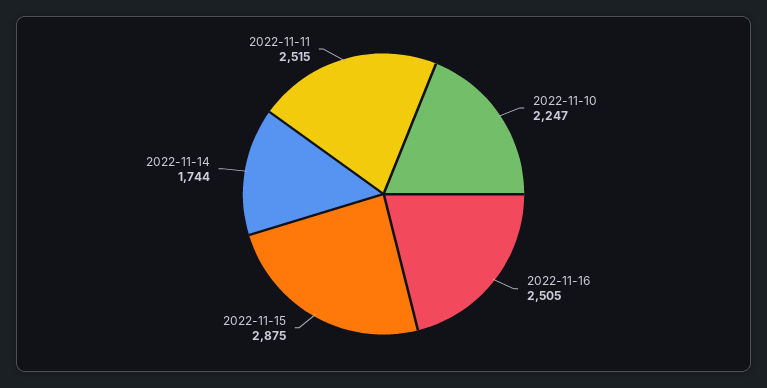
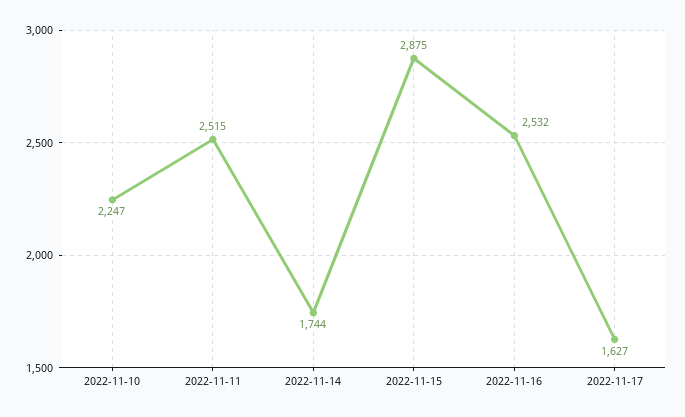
2022-11-16: 2505 -> 2532
2022-11-17: none -> 1627

